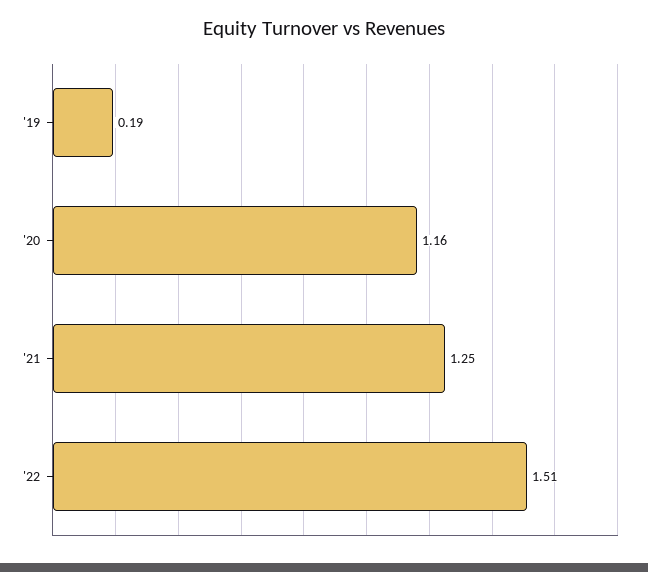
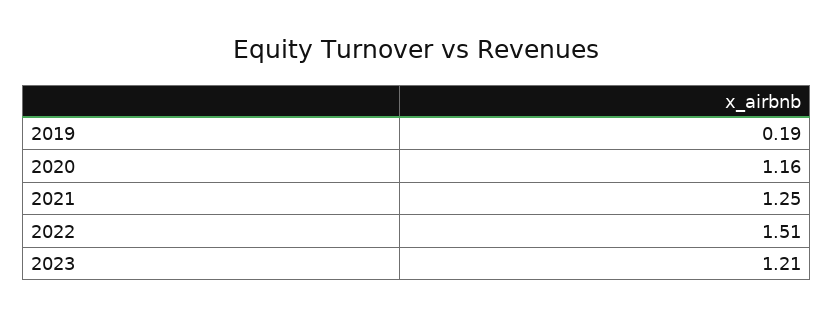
2023: none -> 1.21

